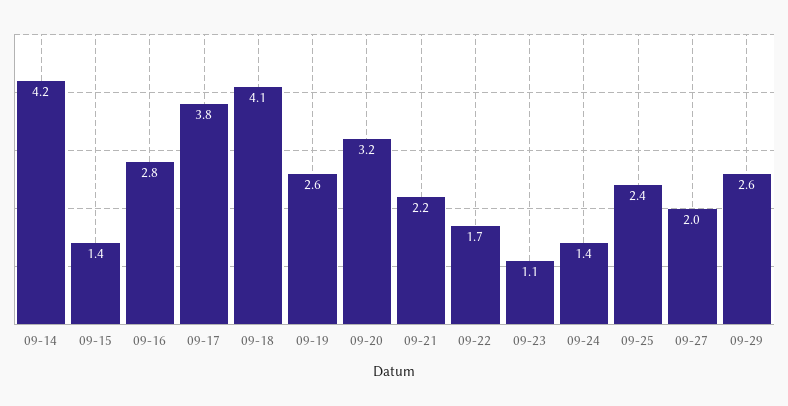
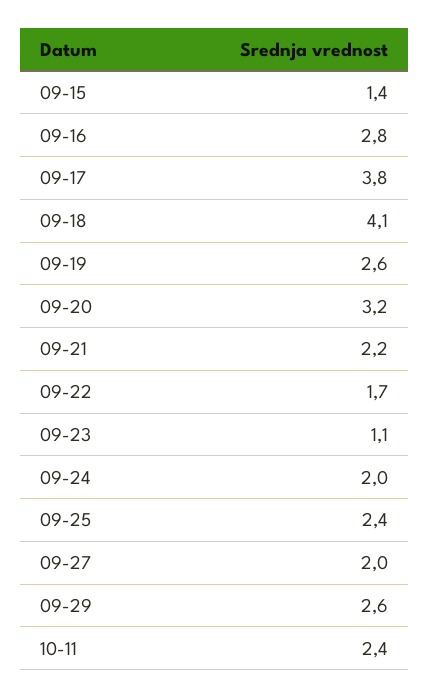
09-14: 4.2 -> none
09-24: 1.4 -> 2
10-11: none -> 2.4

